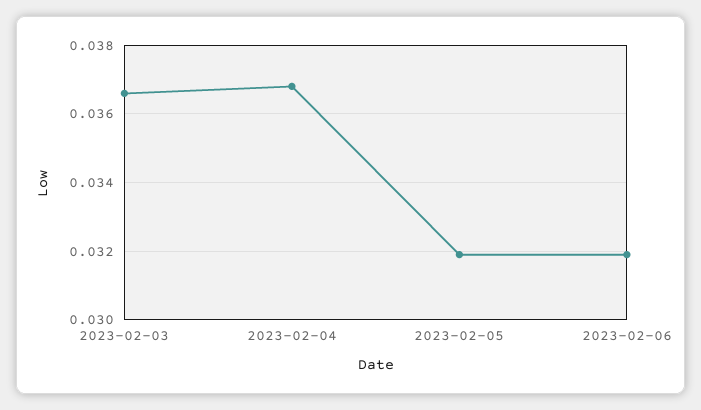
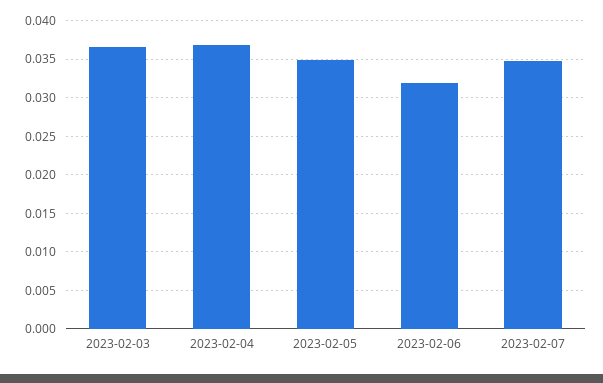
2023-02-05: 0.032 -> 0.035
2023-02-07: none -> 0.035

